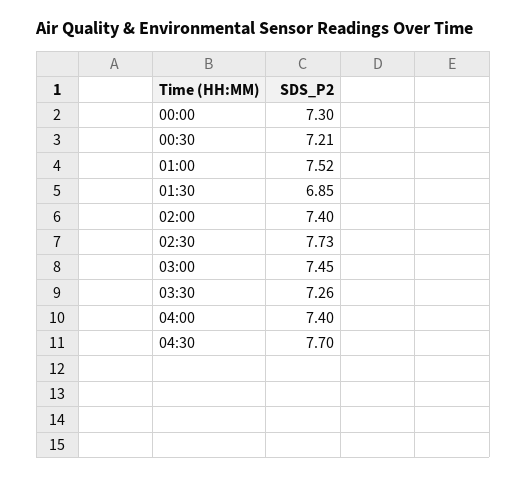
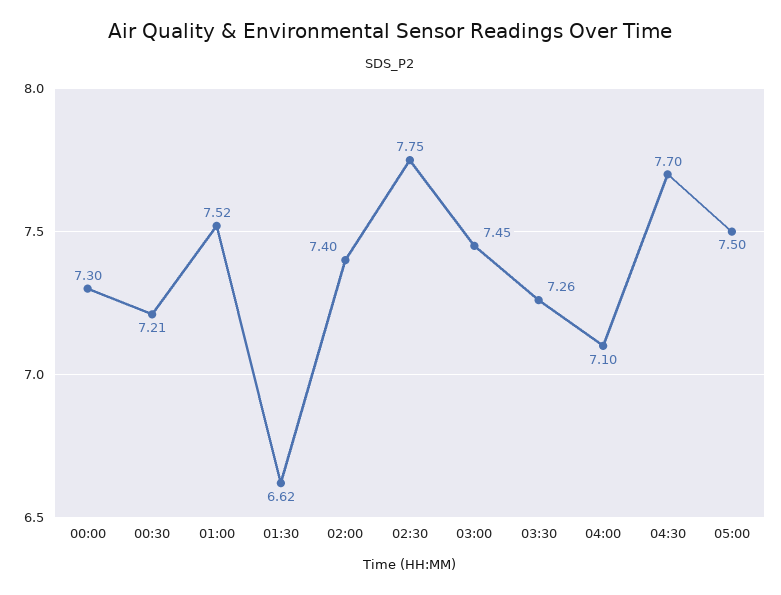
01:30: 6.85 -> 6.62
02:30: 7.73 -> 7.75
04:00: 7.4 -> 7.1
05:00: none -> 7.5

